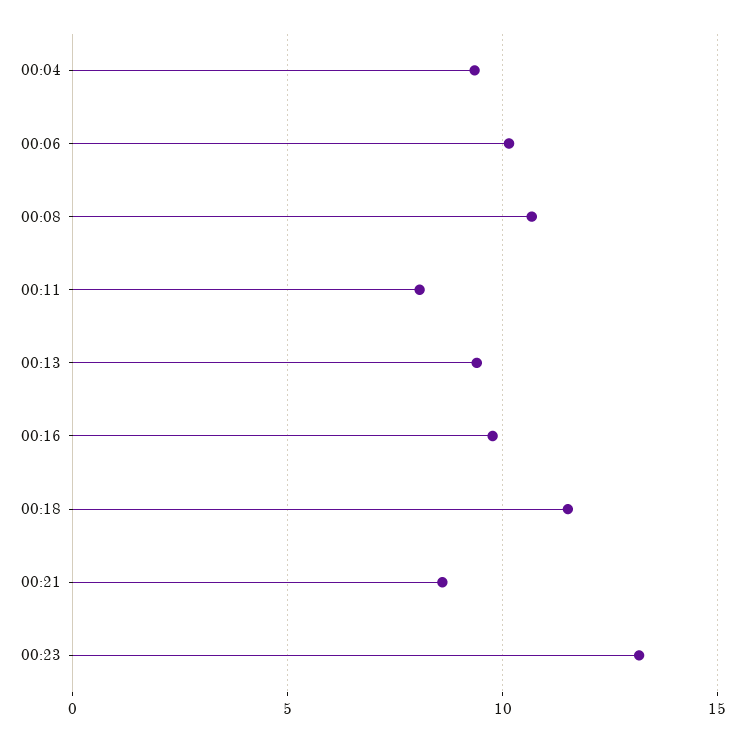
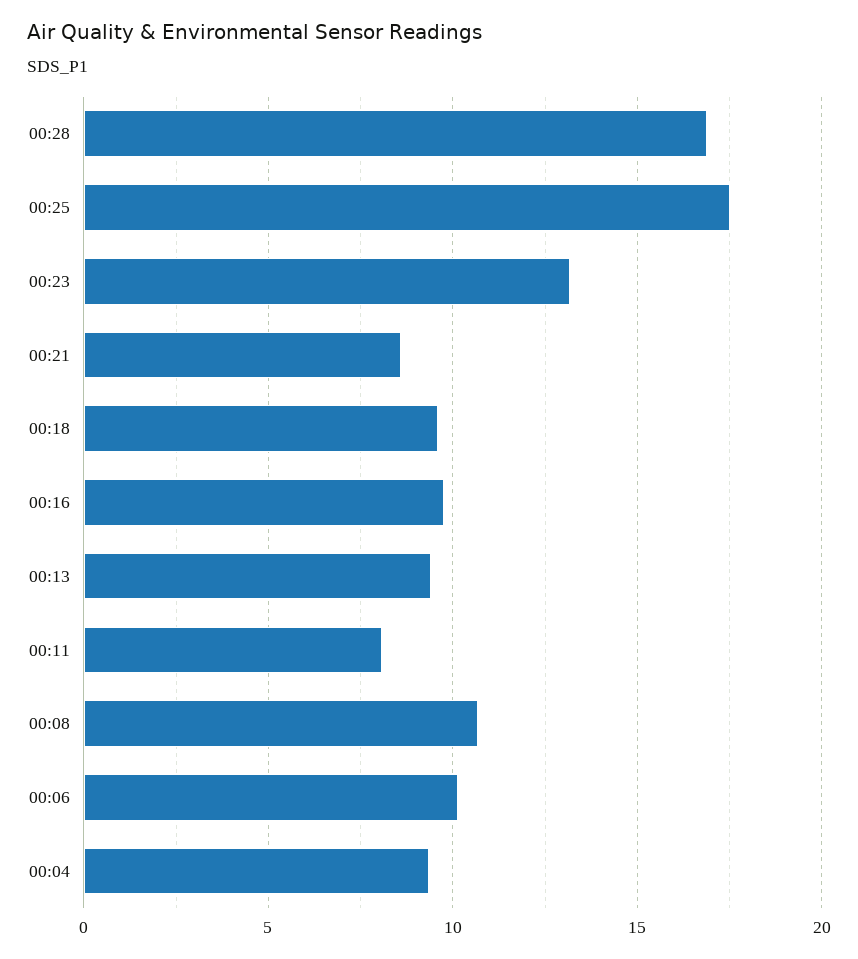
00:18: 11.5 -> 9.5
00:28: none -> 17
00:25: none -> 17.5

